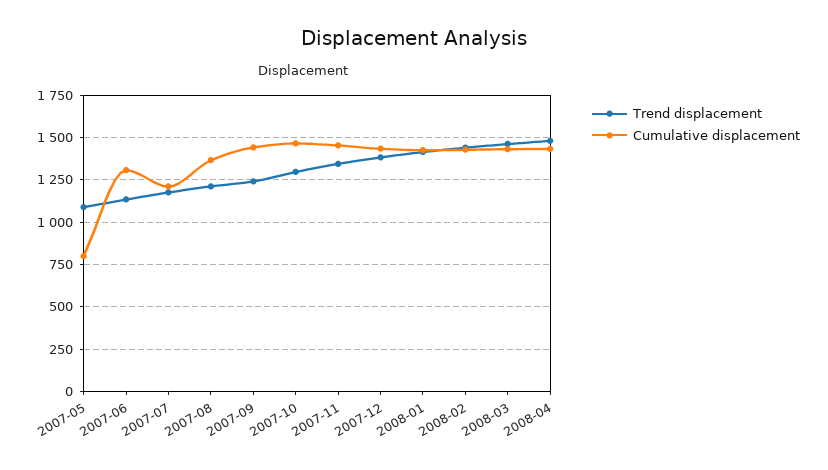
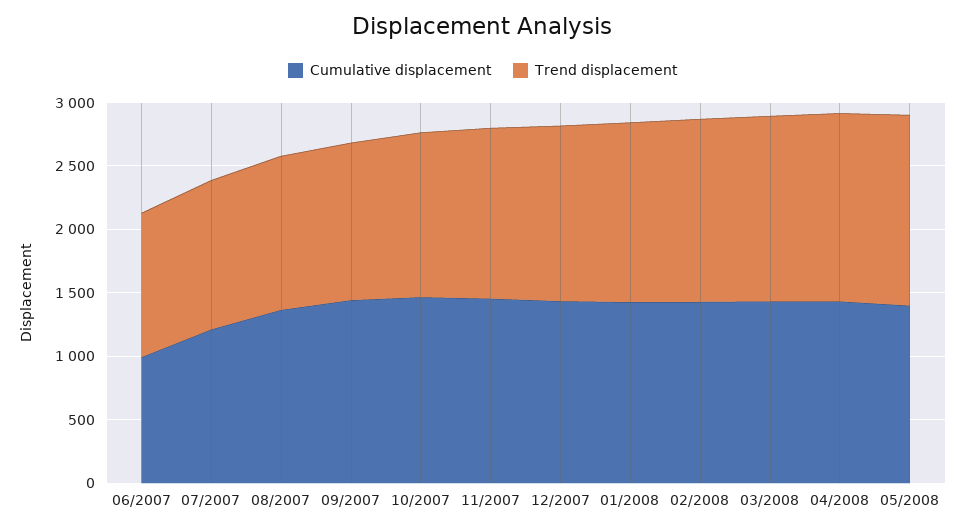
Trend displacement, 2007-05: 1100 -> none
Cumulative displacement, 2007-05: 800 -> none
Cumulative displacement, 2007-06: 1300 -> 1000
Cumulative displacement, 05/2008: none -> 1400
Trend displacement, 05/2008: none -> 1500

